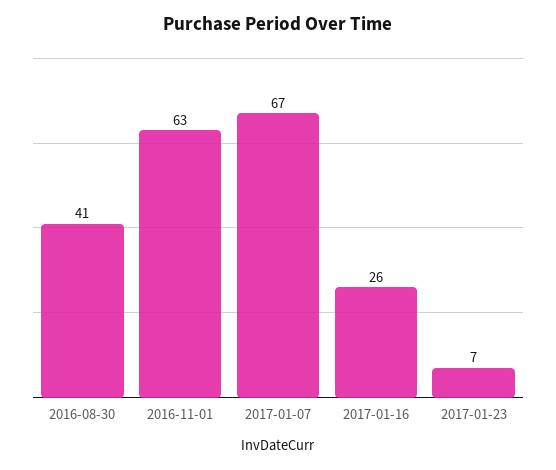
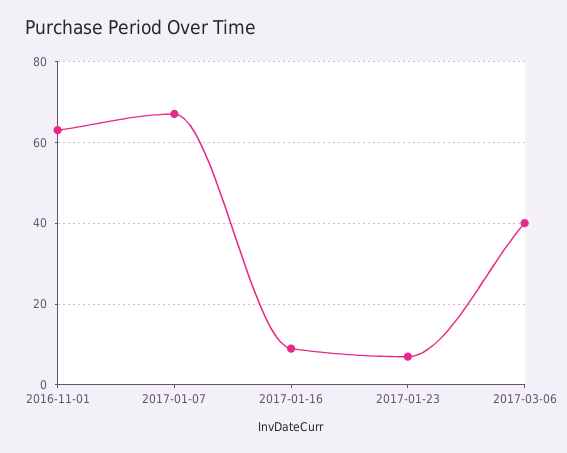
2016-08-30: 41 -> none
2017-01-16: 26 -> 10
2017-03-06: none -> 40

